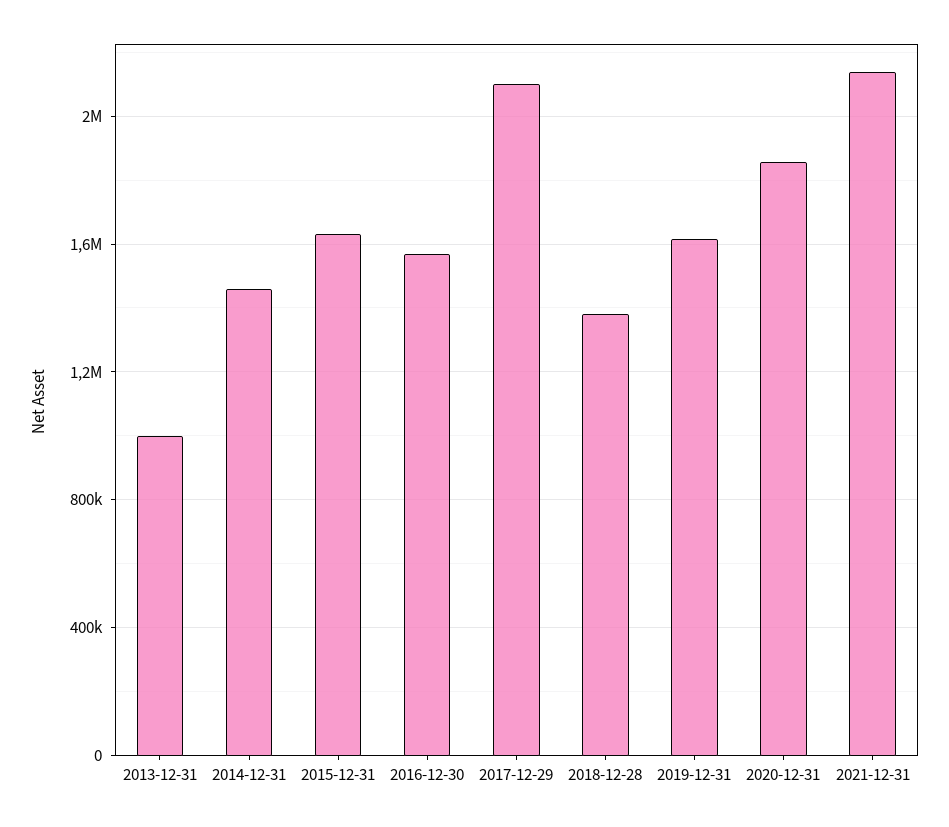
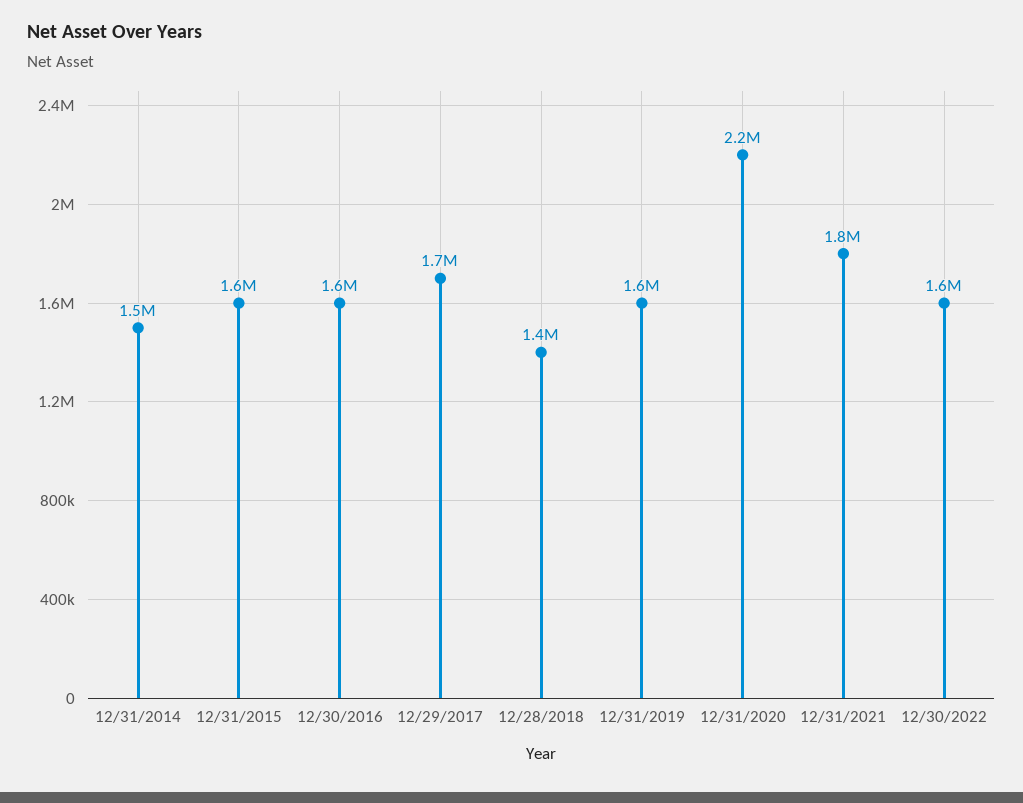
2013-12-31: 1000000 -> none
2017-12-29: 2100000 -> 1700000
2020-12-31: 1850000 -> 2200000
2021-12-31: 2150000 -> 1800000
12/30/2022: none -> 1600000

